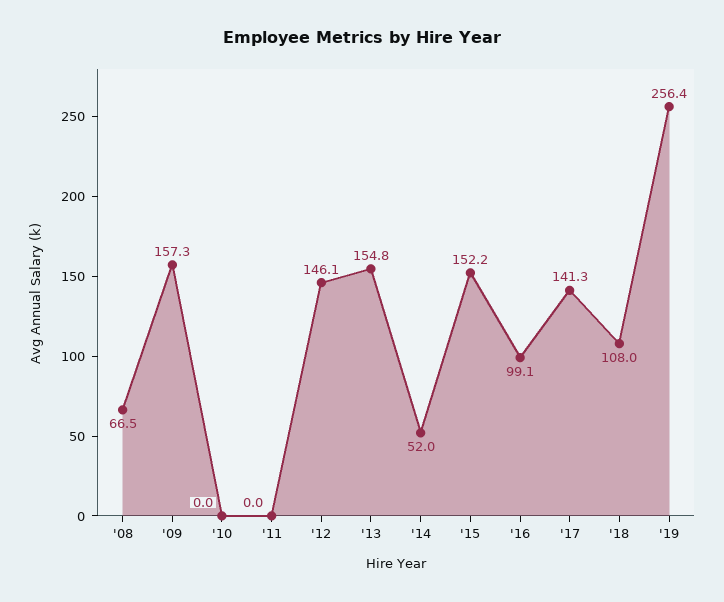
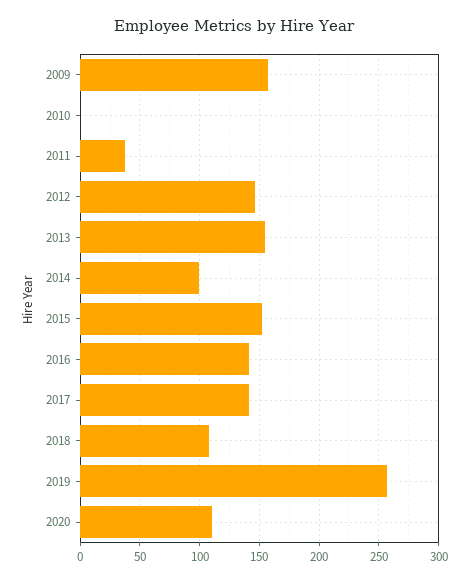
'08: 66.5 -> none
'11: 0 -> 40
'14: 52 -> 100
'16: 99.1 -> 140
2020: none -> 110

